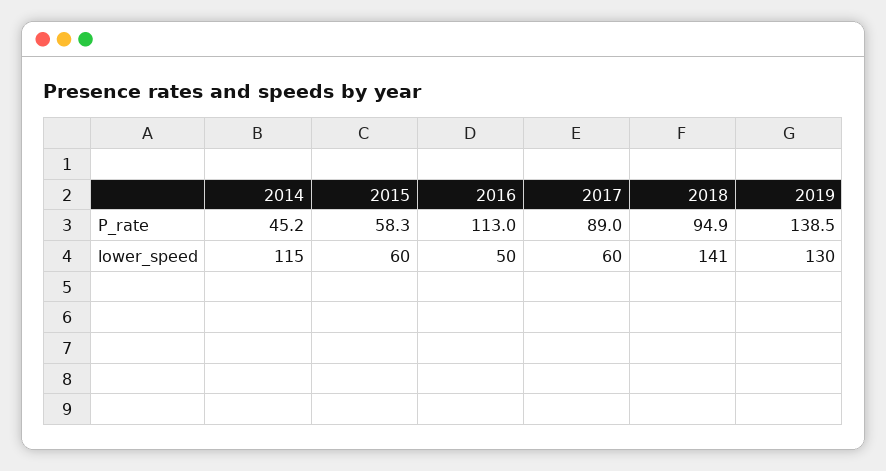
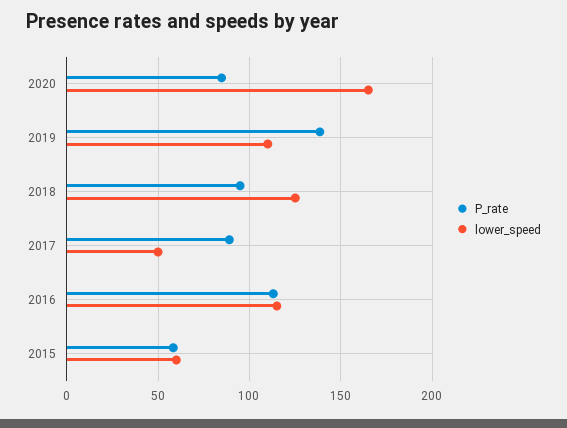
P_rate, 2014: 45.2 -> none
lower_speed, 2014: 115 -> none
lower_speed, 2016: 50 -> 115
lower_speed, 2017: 60 -> 50
lower_speed, 2018: 141 -> 125
lower_speed, 2019: 130 -> 110
P_rate, 2020: none -> 85
lower_speed, 2020: none -> 165

